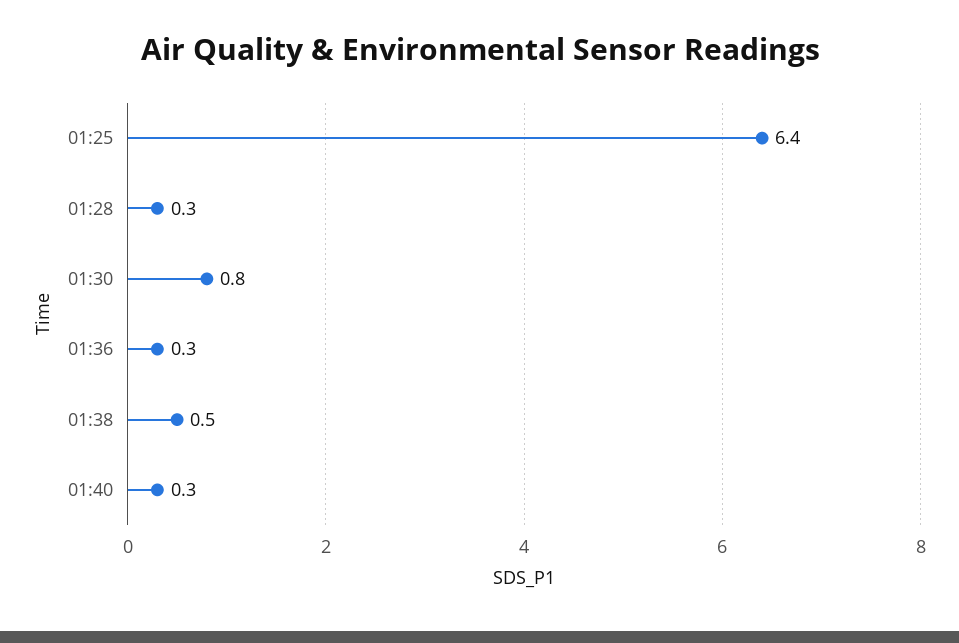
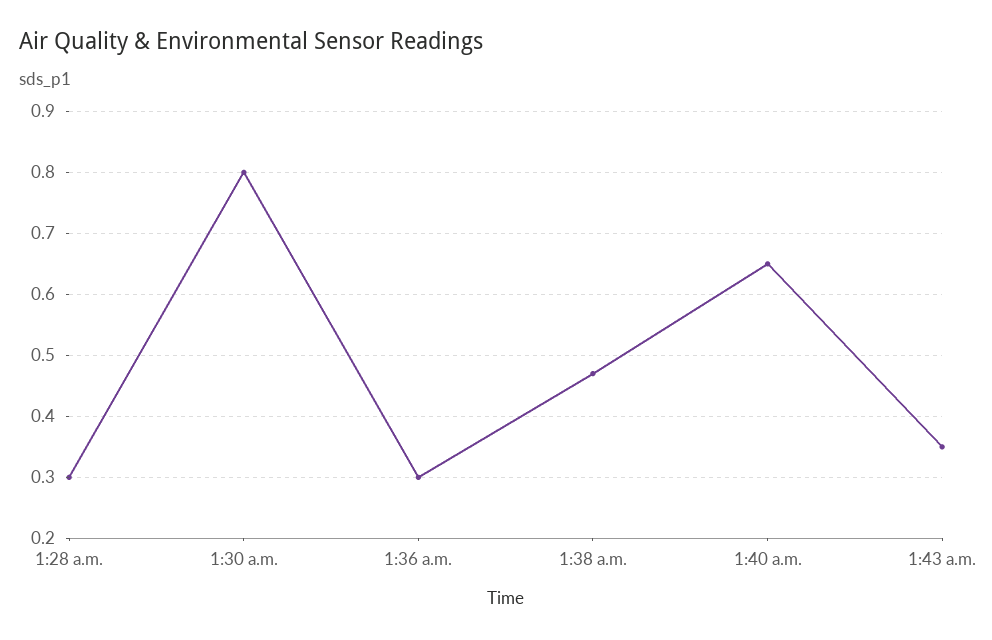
01:25: 6.4 -> none
01:40: 0.3 -> 0.65
1:43 a.m.: none -> 0.35

